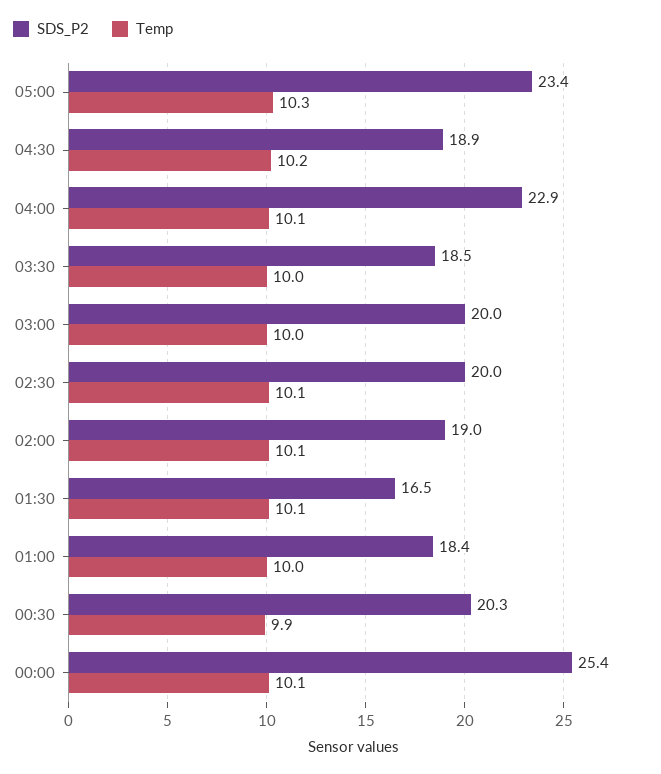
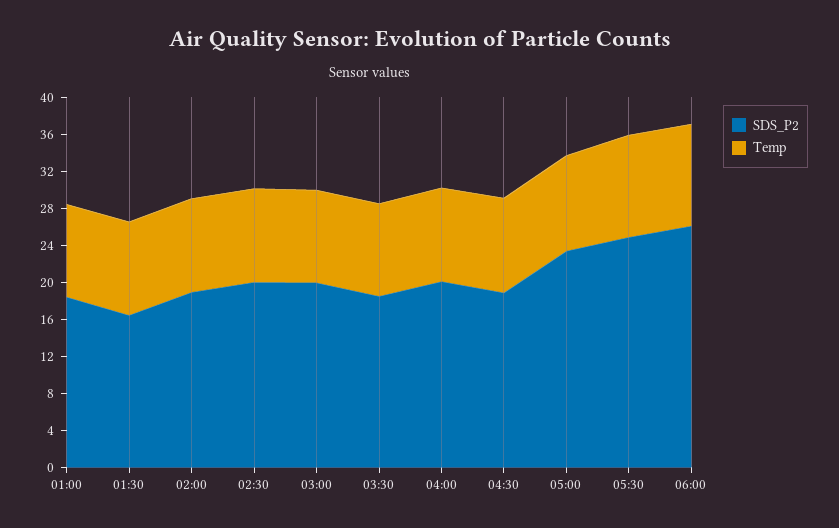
SDS_P2, 04:00: 22.9 -> 20
SDS_P2, 00:30: 20.3 -> none
Temp, 00:30: 9.9 -> none
SDS_P2, 00:00: 25.4 -> none
Temp, 00:00: 10.1 -> none
SDS_P2, 05:30: none -> 25
Temp, 05:30: none -> 11
SDS_P2, 06:00: none -> 26
Temp, 06:00: none -> 11

